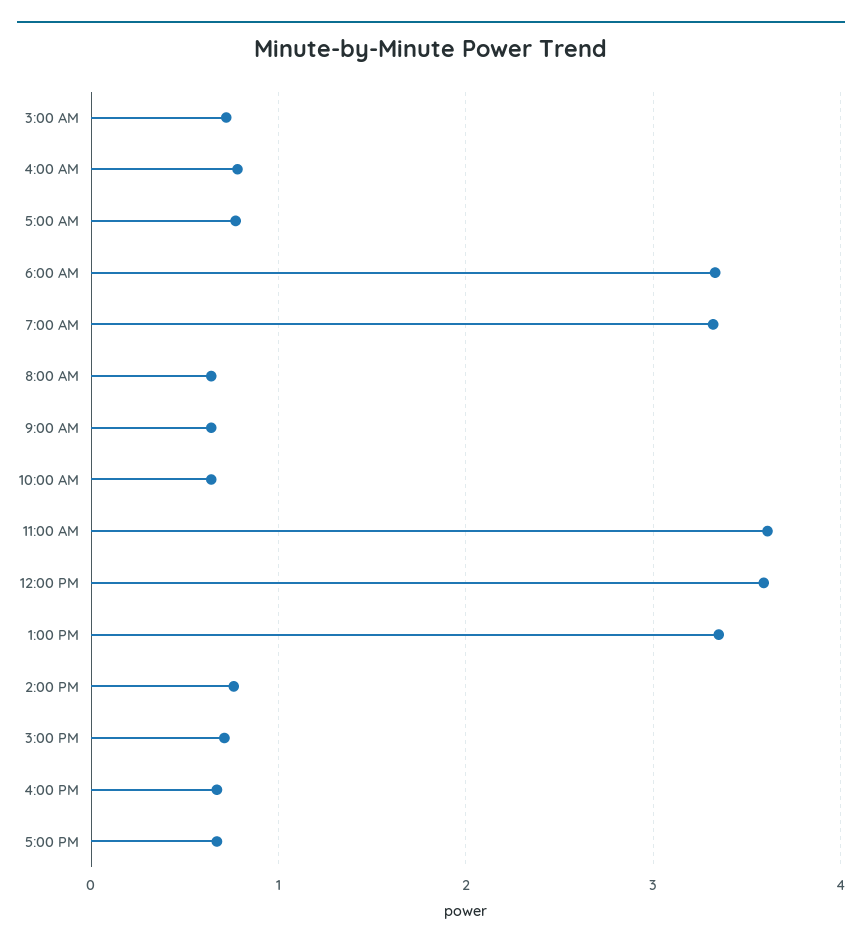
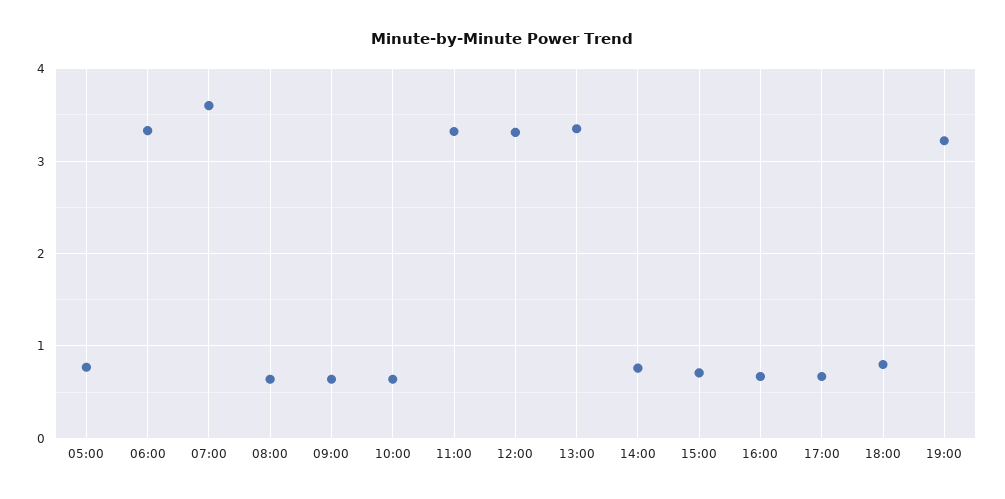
3:00 AM: 0.7 -> none
4:00 AM: 0.8 -> none
7:00 AM: 3.3 -> 3.6
11:00 AM: 3.6 -> 3.3
12:00 PM: 3.6 -> 3.3
18:00: none -> 0.8
19:00: none -> 3.2

